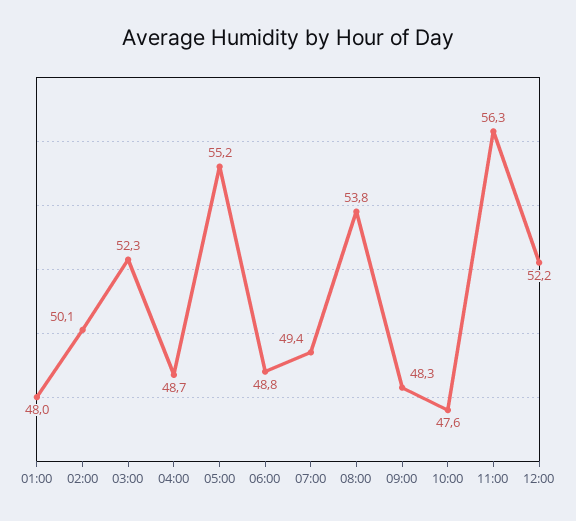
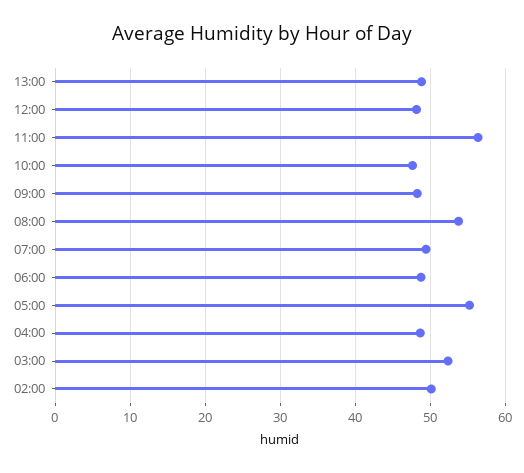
01:00: 48 -> none
12:00: 52.2 -> 48
13:00: none -> 49

